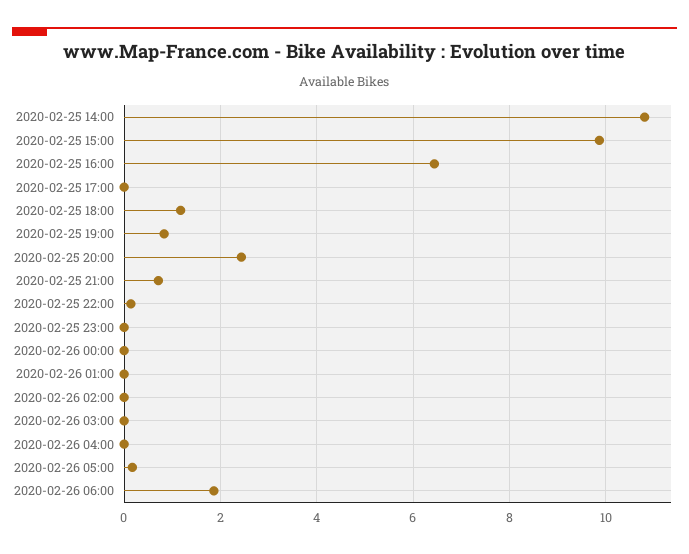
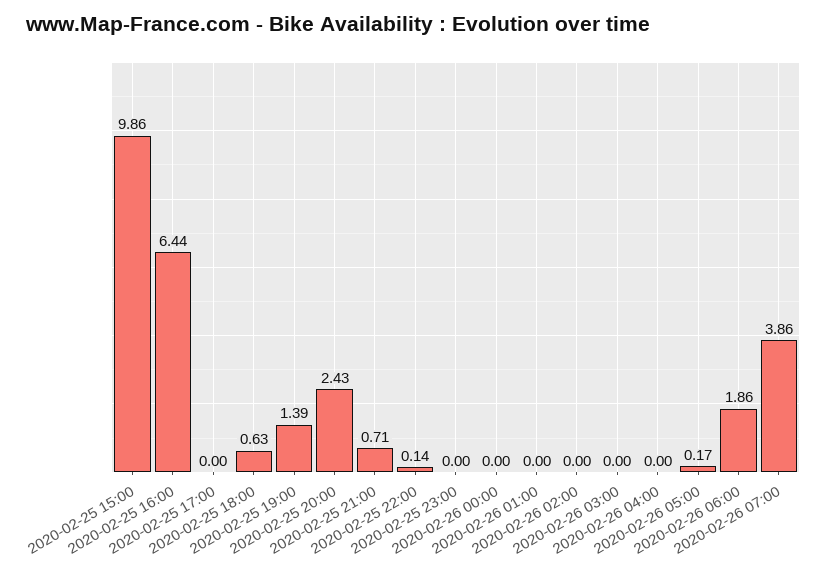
2020-02-25 14:00: 10.8 -> none
2020-02-25 18:00: 1.2 -> 0.63
2020-02-25 19:00: 0.8 -> 1.39
2020-02-26 07:00: none -> 3.86

